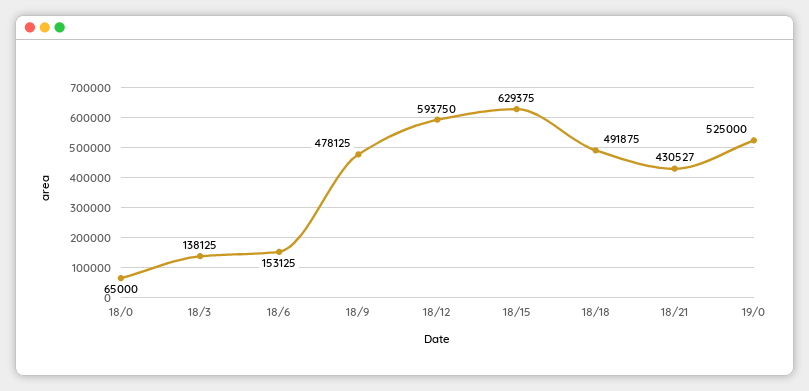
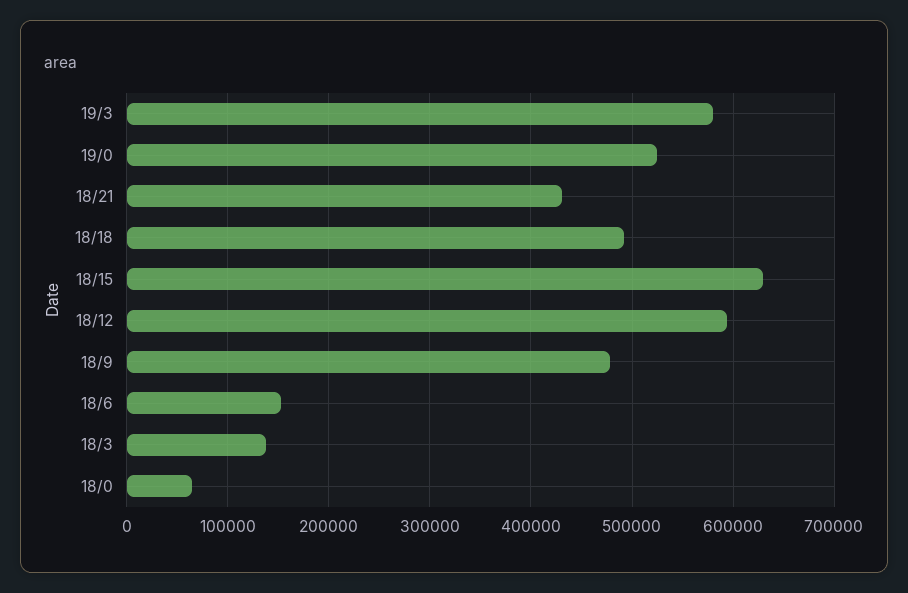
19/3: none -> 580000

